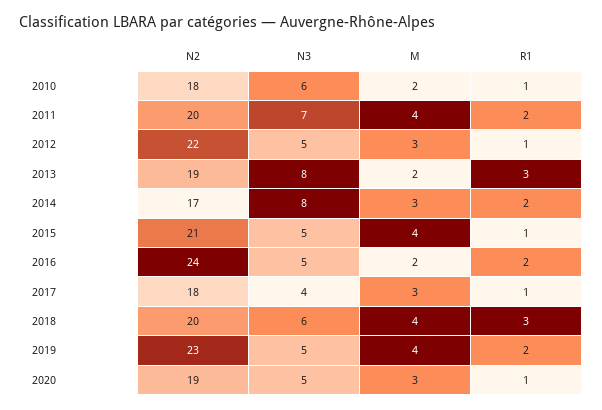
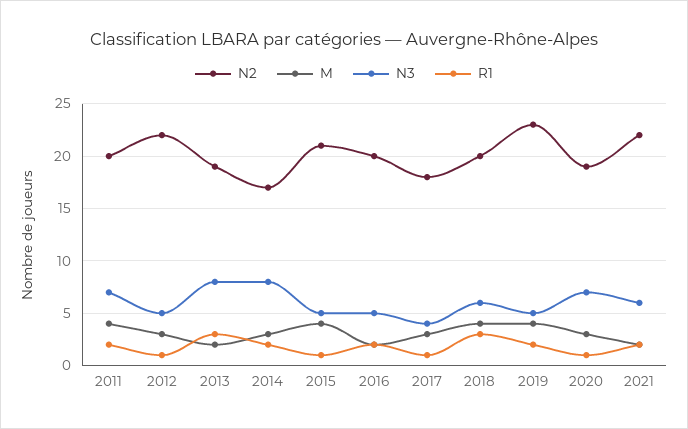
N2, 2010: 18 -> none
N3, 2010: 6 -> none
M, 2010: 2 -> none
R1, 2010: 1 -> none
N2, 2016: 24 -> 20
N3, 2020: 5 -> 7
N2, 2021: none -> 22
M, 2021: none -> 2
N3, 2021: none -> 6
R1, 2021: none -> 2

